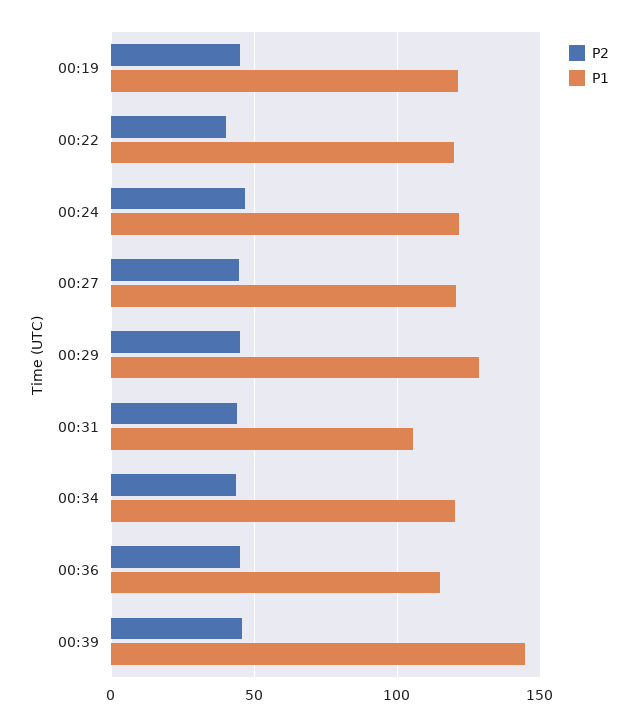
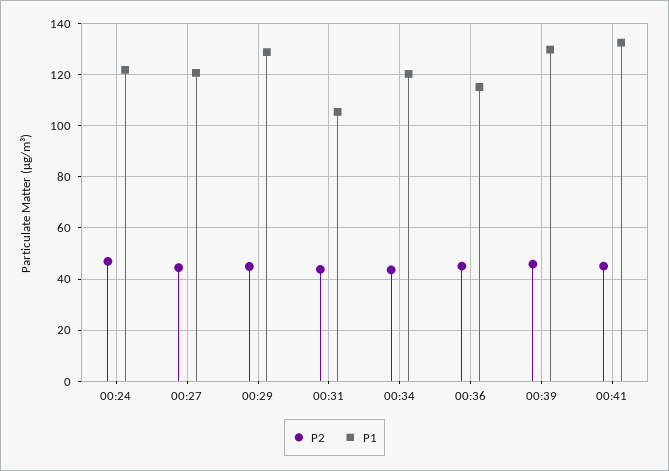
P2, 00:19: 45 -> none
P1, 00:19: 120 -> none
P2, 00:22: 40 -> none
P1, 00:22: 120 -> none
P1, 00:39: 145 -> 130
P2, 00:41: none -> 45
P1, 00:41: none -> 132.5

